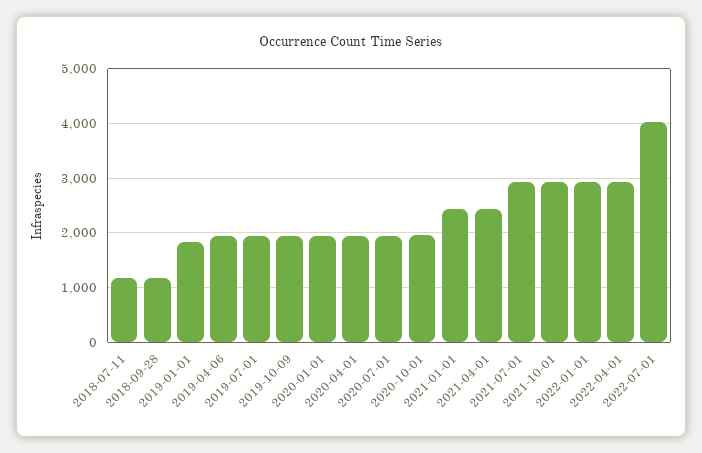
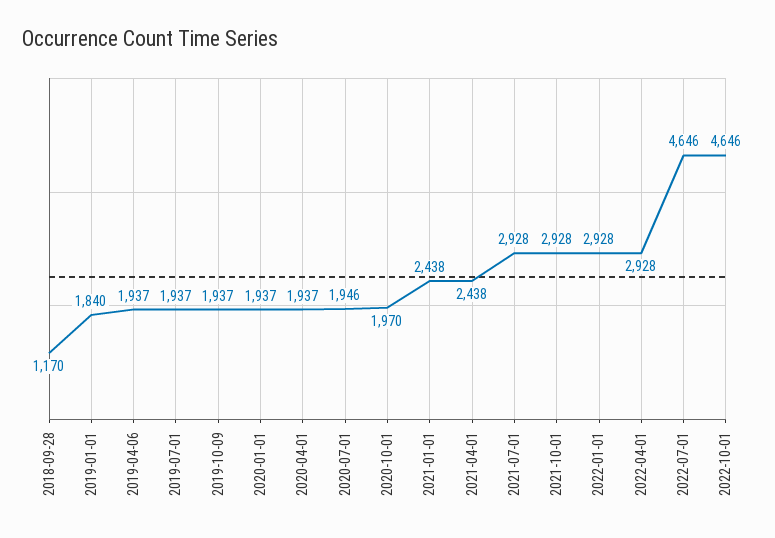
2018-07-11: 1200 -> none
2022-07-01: 4000 -> 4646
2022-10-01: none -> 4646

